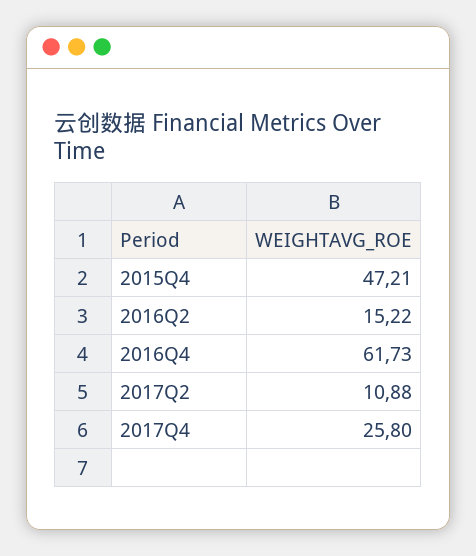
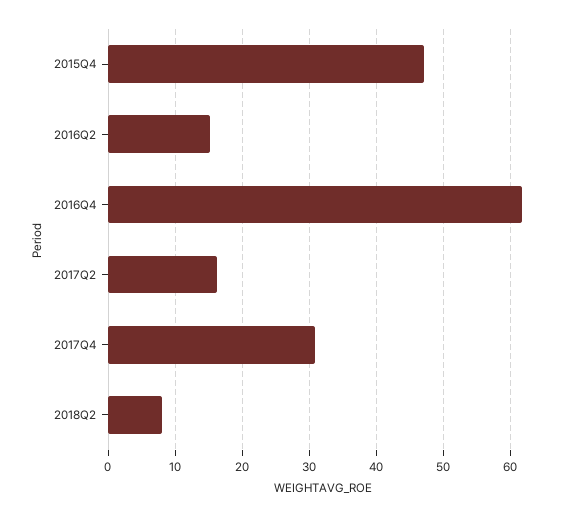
2017Q2: 10.88 -> 16
2017Q4: 25.8 -> 31
2018Q2: none -> 8

